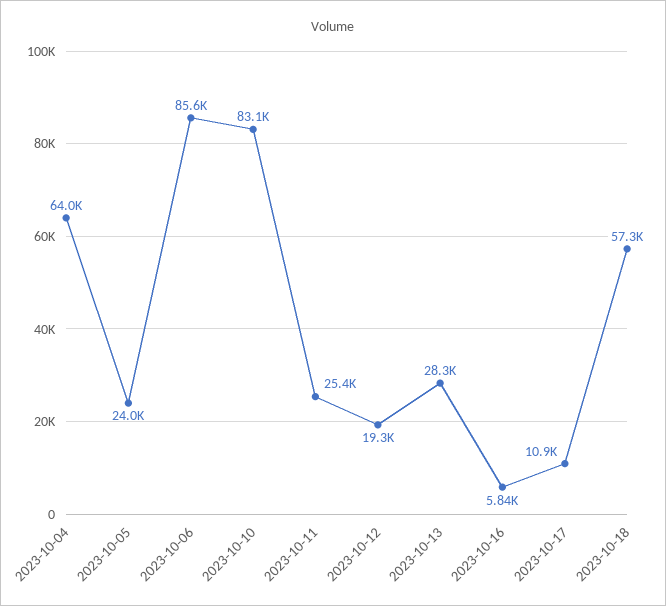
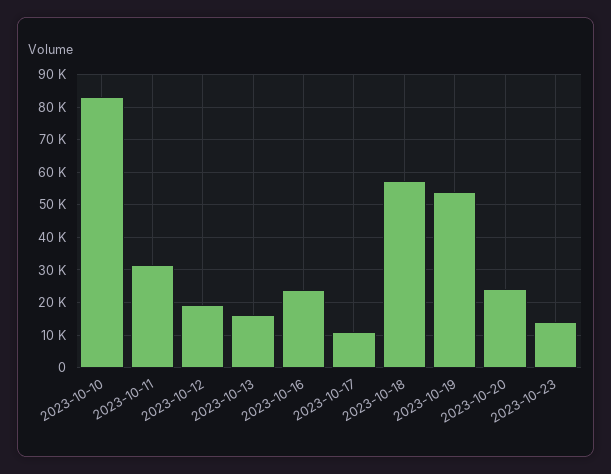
2023-10-04: 64000 -> none
2023-10-05: 24000 -> none
2023-10-06: 85600 -> none
2023-10-11: 25400 -> 32000
2023-10-13: 28300 -> 16000
2023-10-16: 5840 -> 24000
2023-10-19: none -> 54000
2023-10-20: none -> 24000
2023-10-23: none -> 14000

